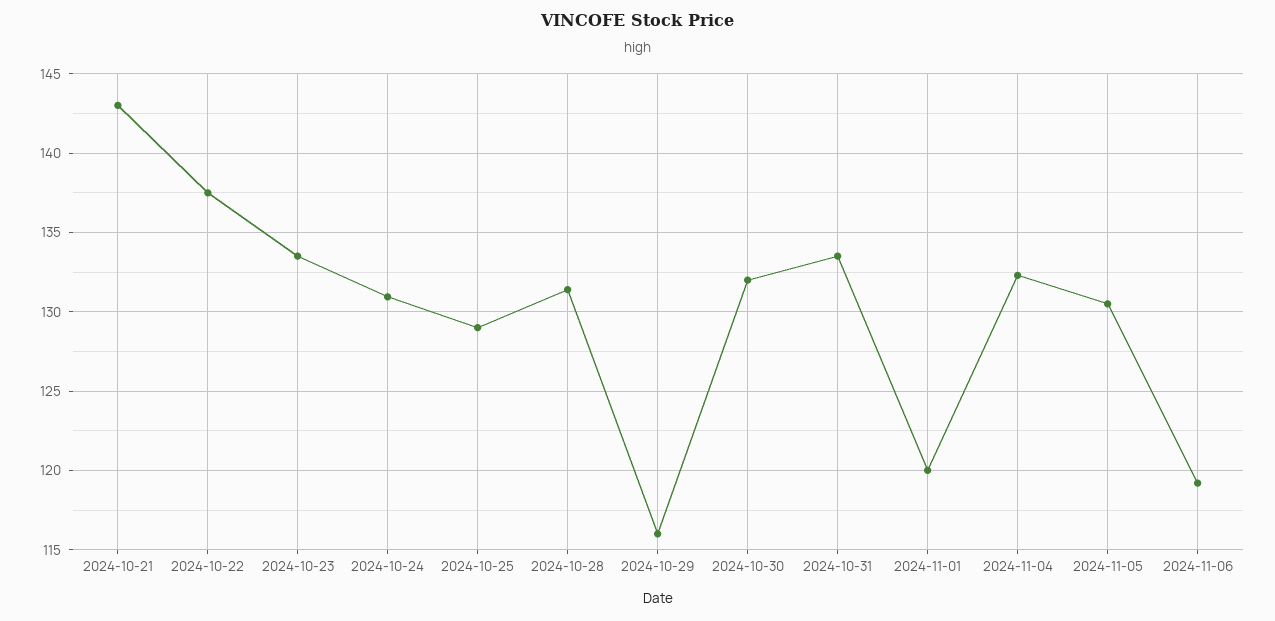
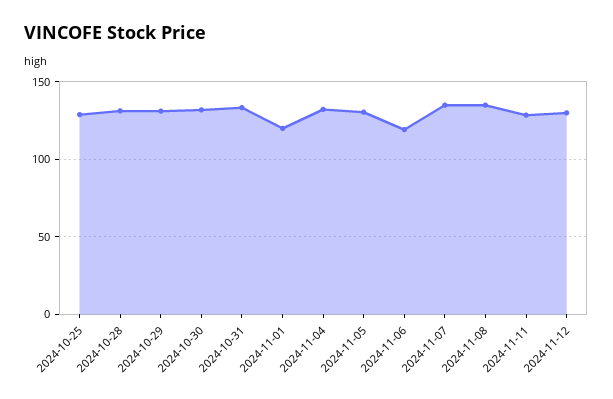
2024-10-21: 143 -> none
2024-10-22: 137.5 -> none
2024-10-23: 133.5 -> none
2024-10-24: 131 -> none
2024-10-29: 116 -> 130
2024-11-07: none -> 135
2024-11-08: none -> 135
2024-11-11: none -> 130
2024-11-12: none -> 130

